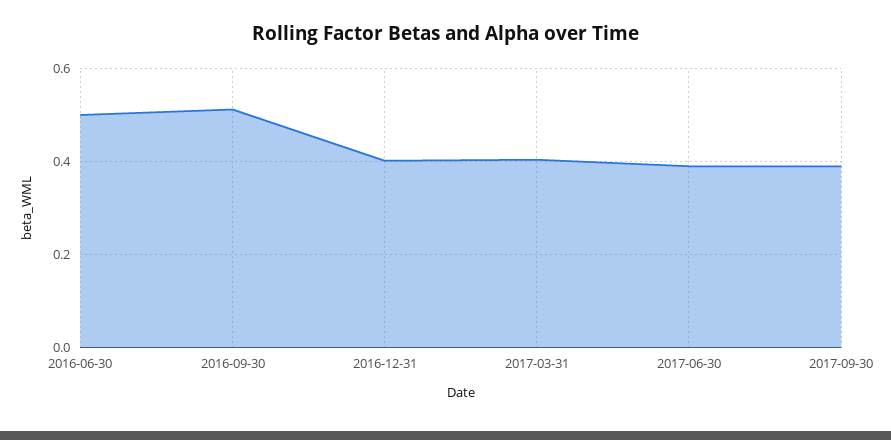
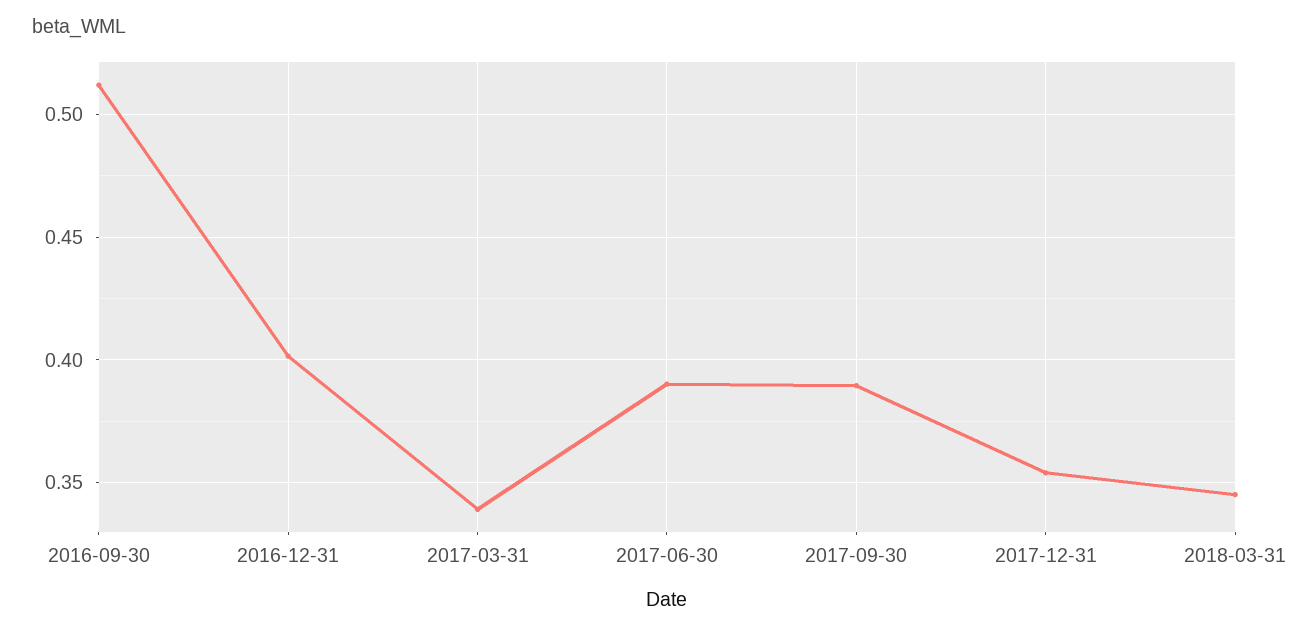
2016-06-30: 0.5 -> none
2017-03-31: 0.4 -> 0.34
2017-12-31: none -> 0.355
2018-03-31: none -> 0.345

